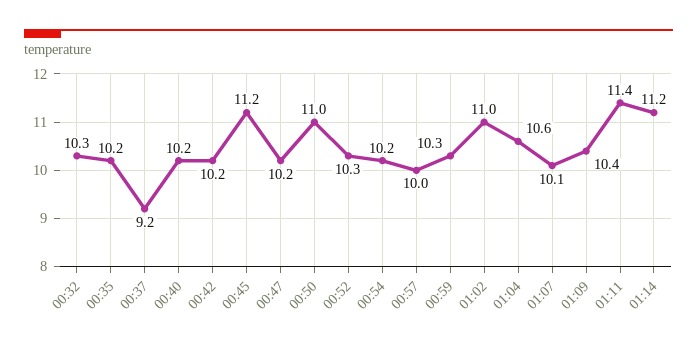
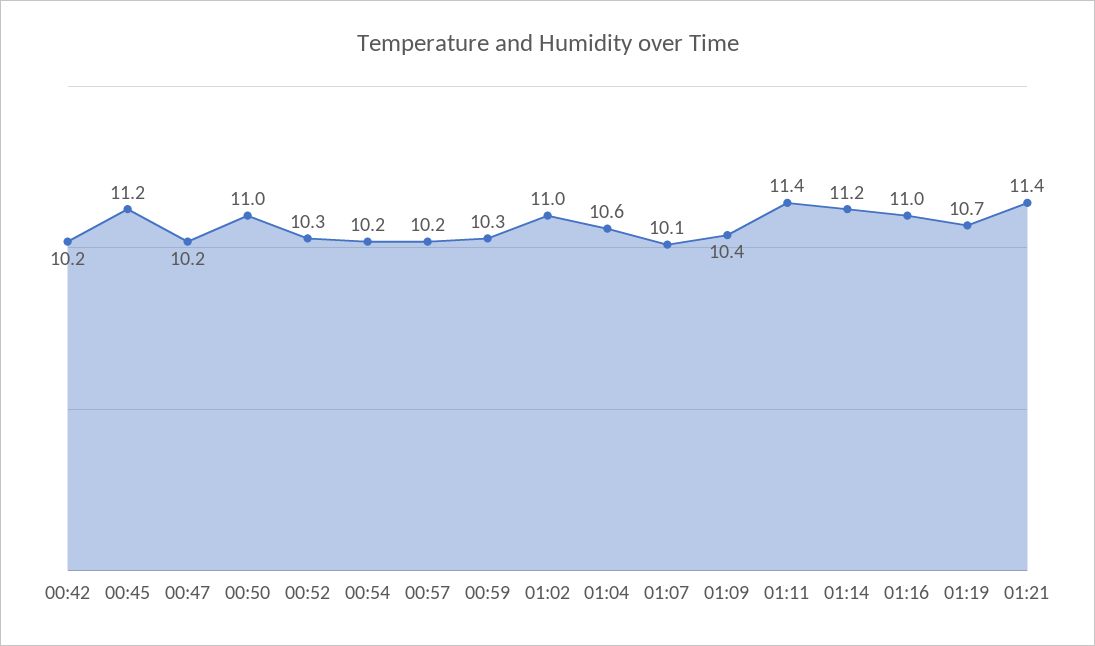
00:32: 10.3 -> none
00:35: 10.2 -> none
00:37: 9.2 -> none
00:40: 10.2 -> none
00:57: 10 -> 10.2
01:16: none -> 11
01:19: none -> 10.7
01:21: none -> 11.4

